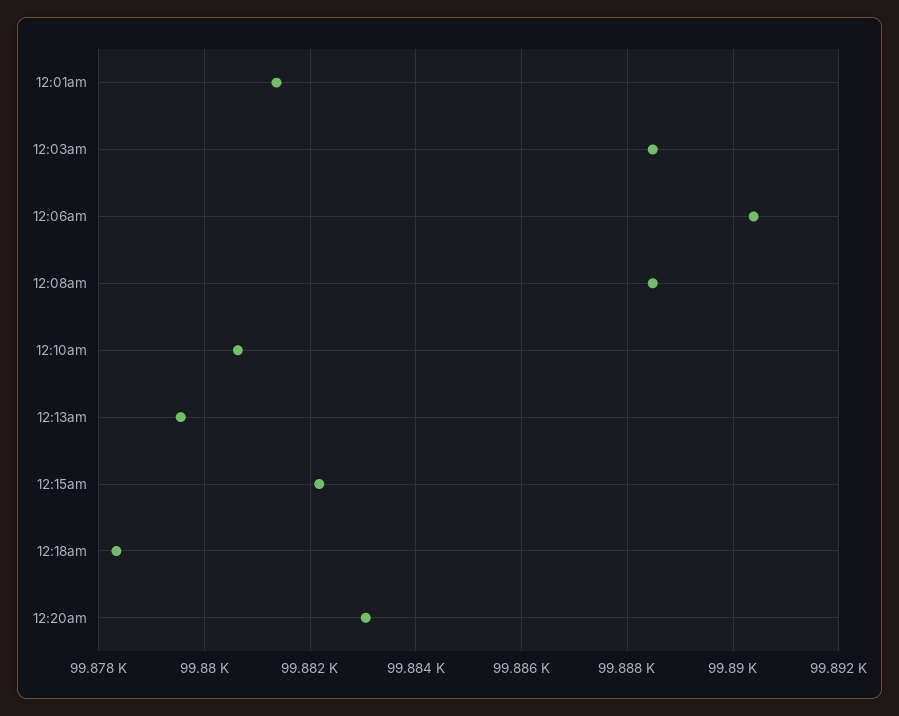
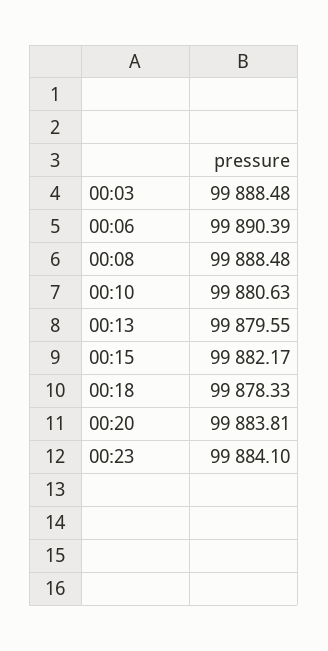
12:01am: 99881.4 -> none
12:20am: 99883 -> 99883.81
00:23: none -> 99884.1

